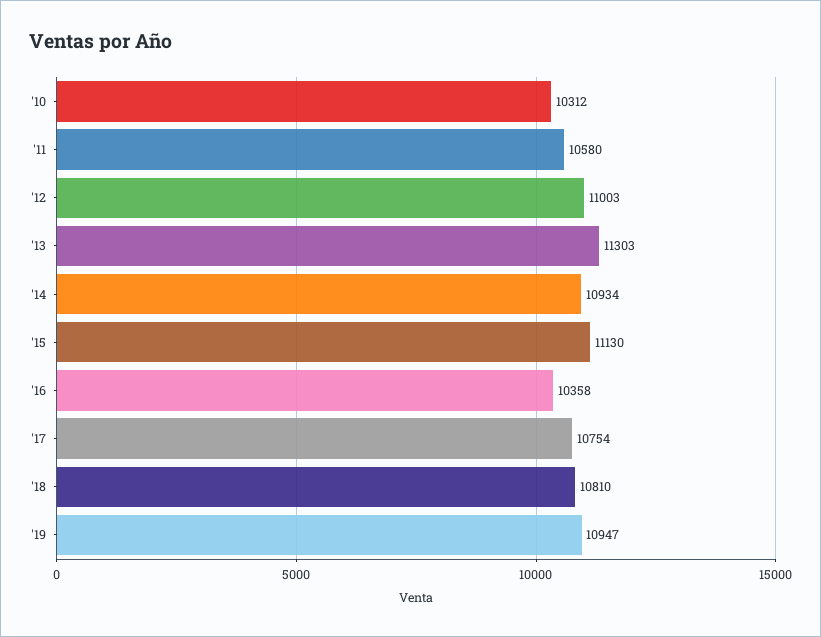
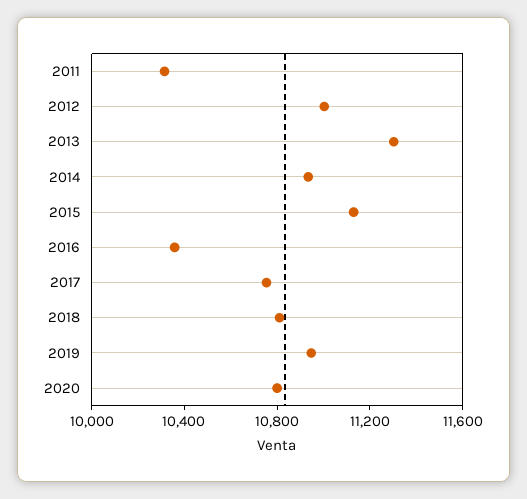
'10: 10312 -> none
'11: 10580 -> 10300
2020: none -> 10800

